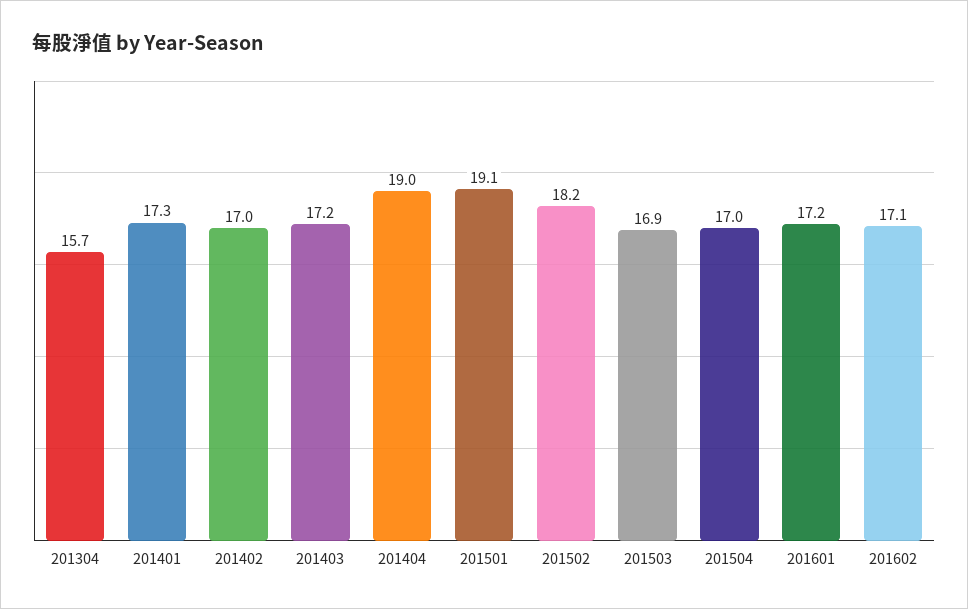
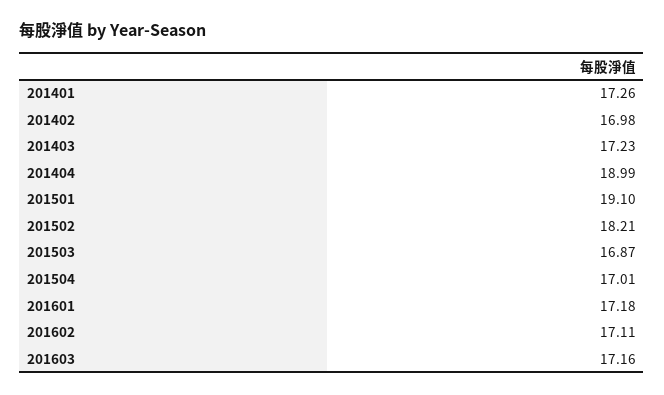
201304: 15.7 -> none
201603: none -> 17.16

